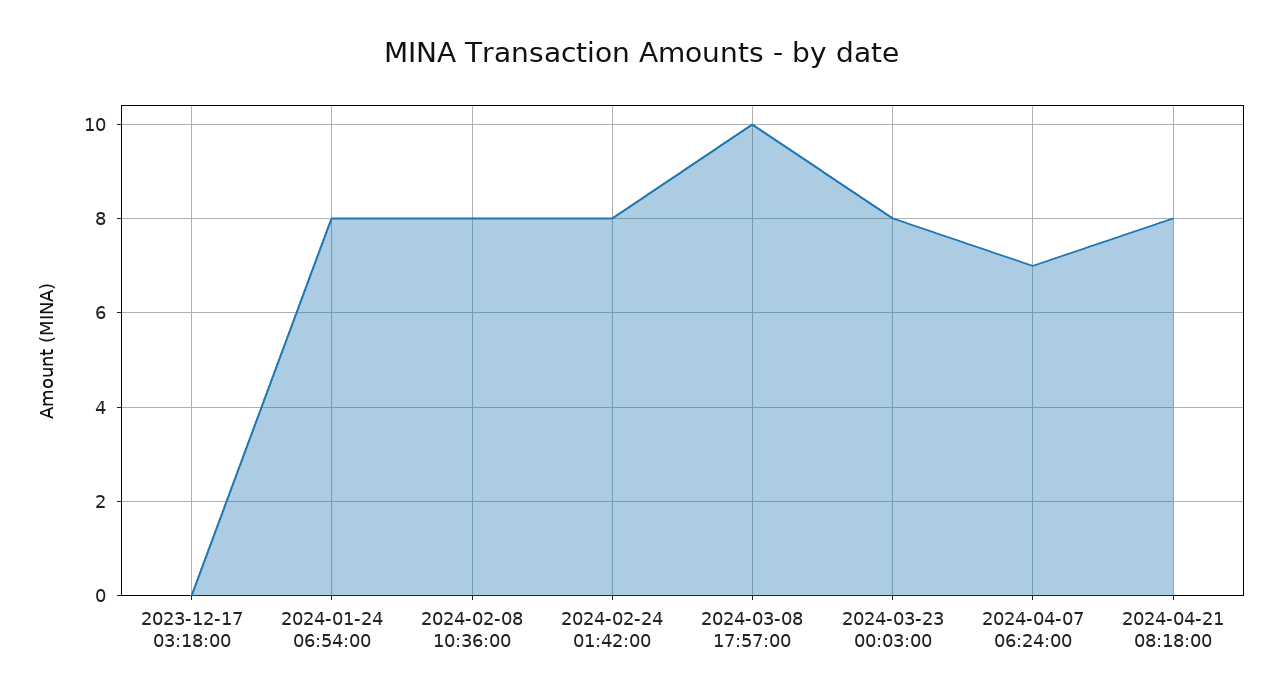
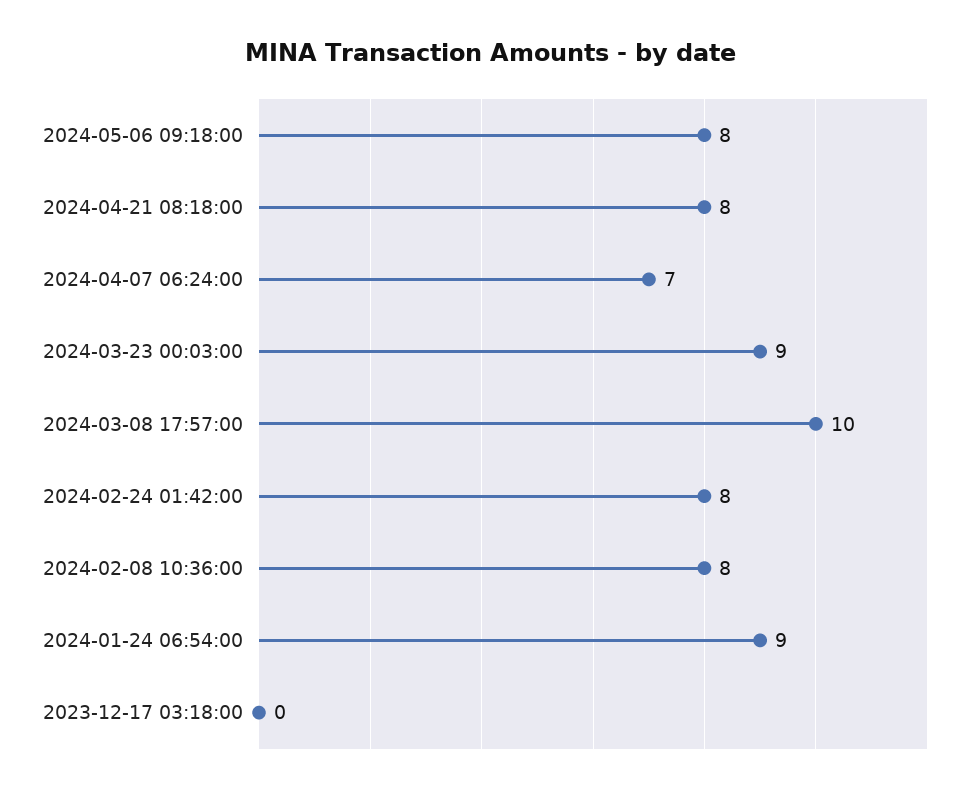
2024-01-24 06:54:00: 8 -> 9
2024-03-23 00:03:00: 8 -> 9
2024-05-06 09:18:00: none -> 8

